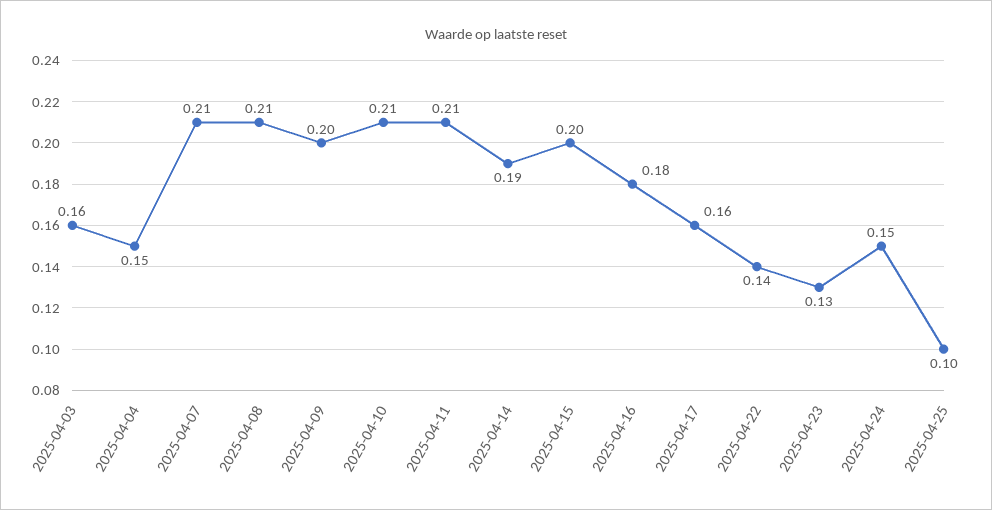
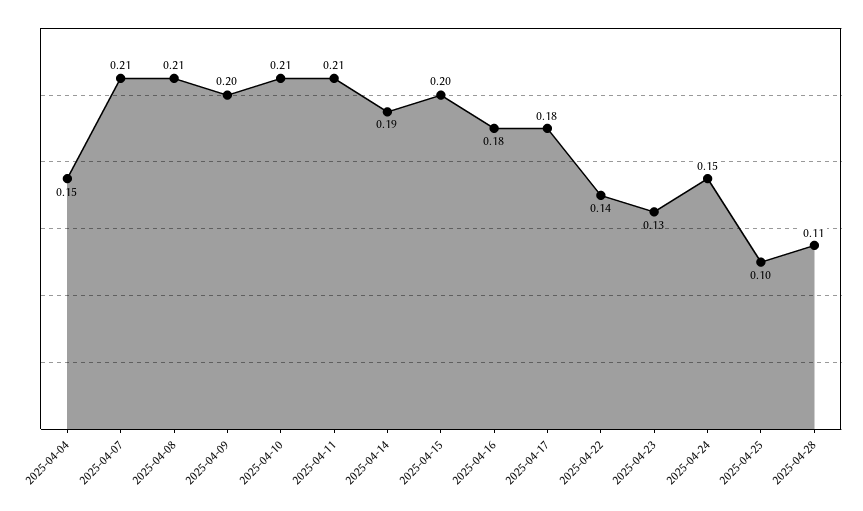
2025-04-03: 0.16 -> none
2025-04-17: 0.16 -> 0.18
2025-04-28: none -> 0.11

